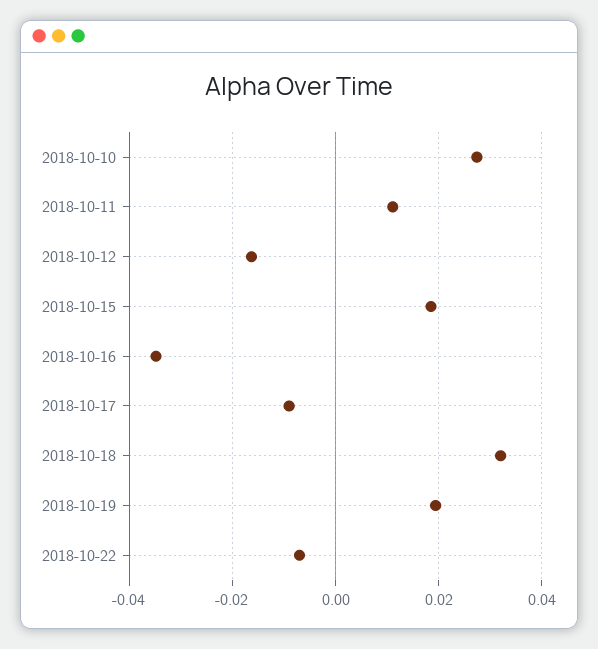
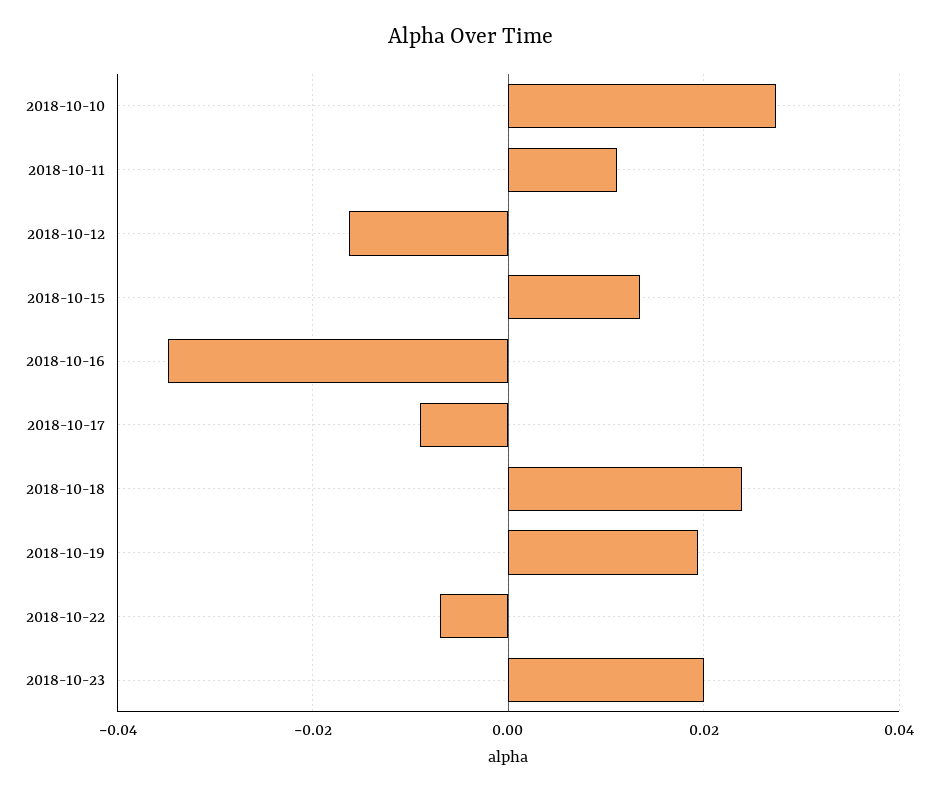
2018-10-15: 0.018 -> 0.014
2018-10-18: 0.032 -> 0.024
2018-10-23: none -> 0.02

